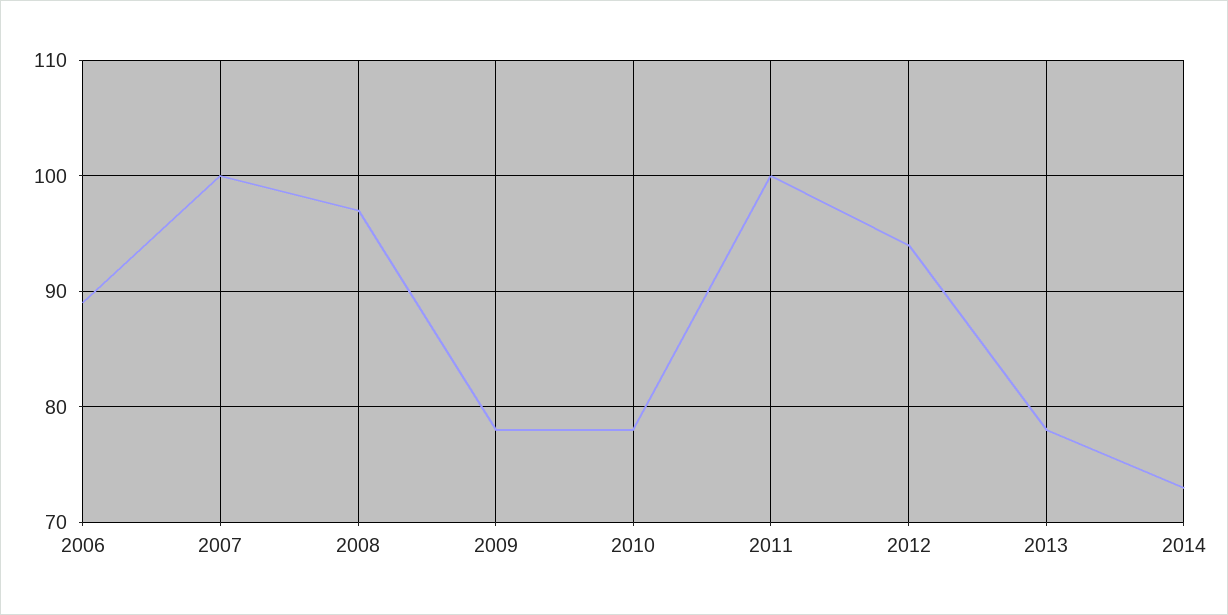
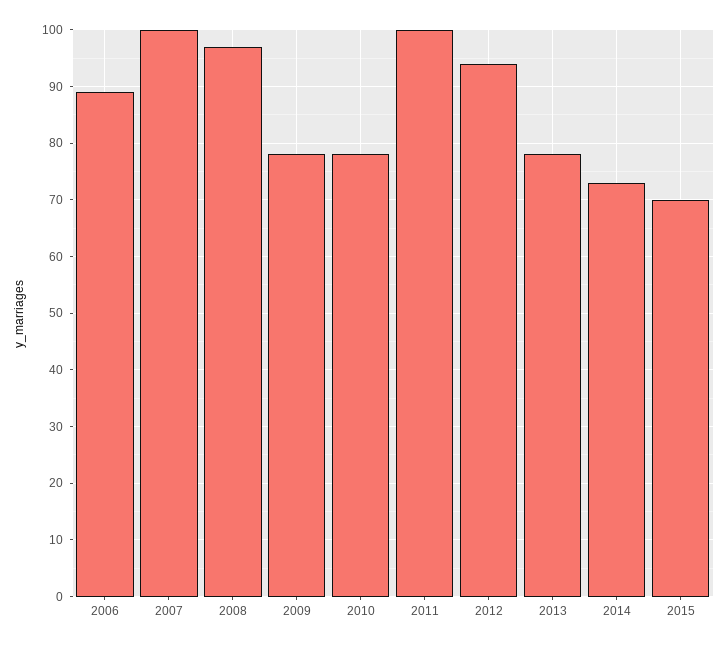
2015: none -> 70

